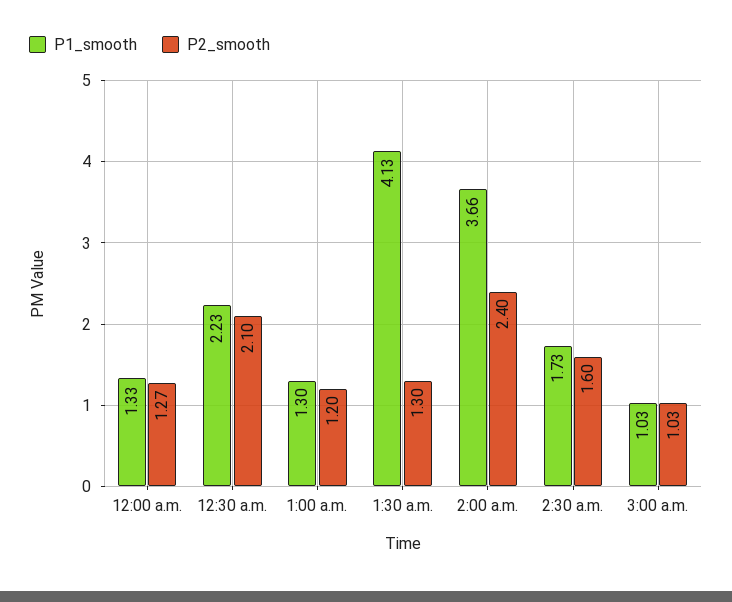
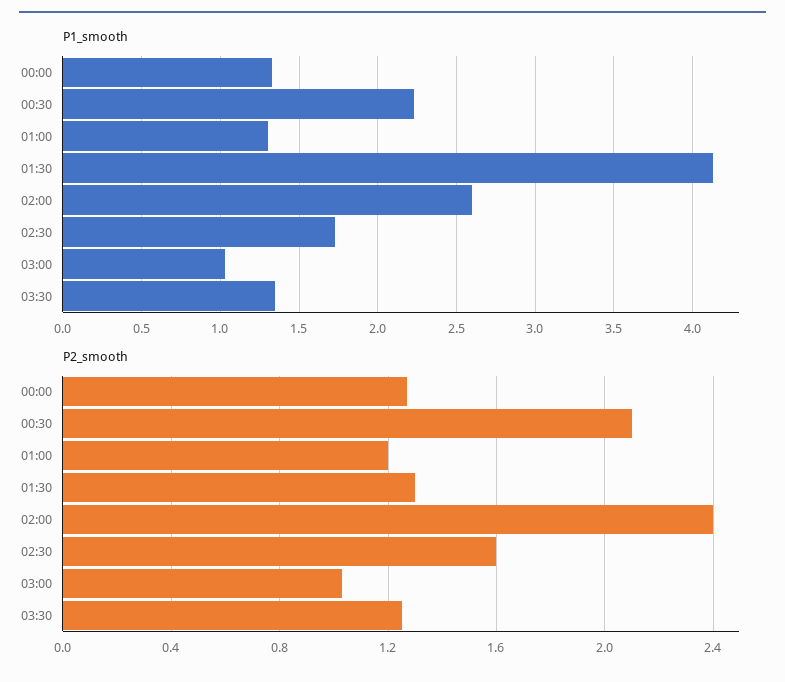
P1_smooth, 2:00 a.m.: 3.66 -> 2.6
P1_smooth, 03:30: none -> 1.35
P2_smooth, 03:30: none -> 1.25

